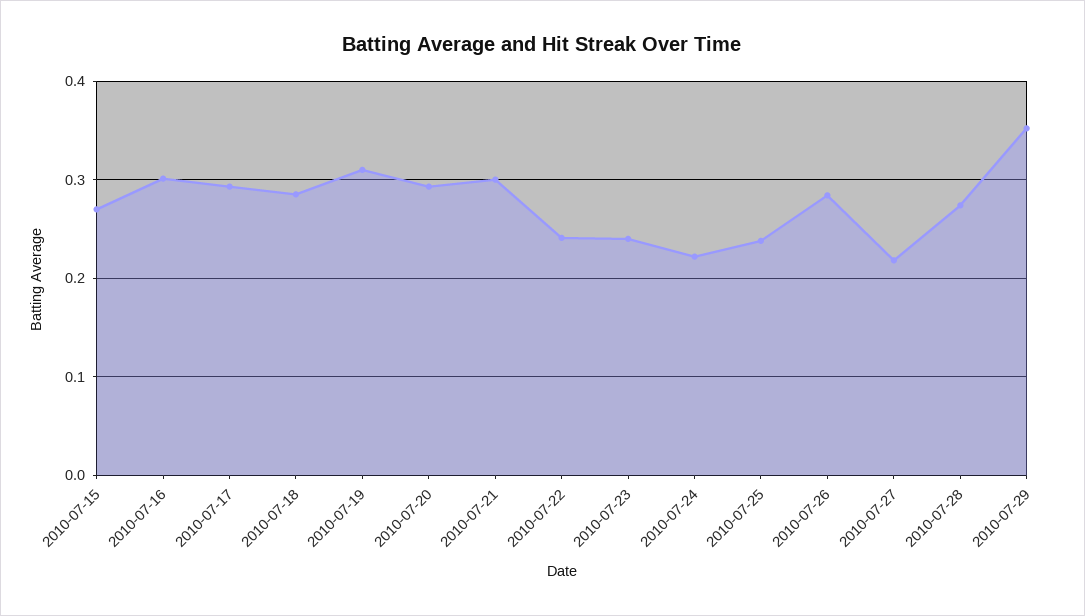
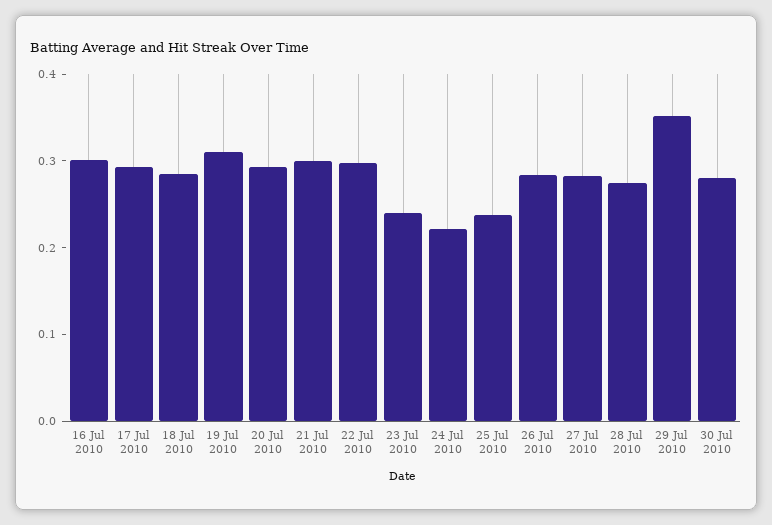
2010-07-15: 0.27 -> none
2010-07-22: 0.24 -> 0.3
2010-07-27: 0.22 -> 0.28
30 Jul 2010: none -> 0.28

